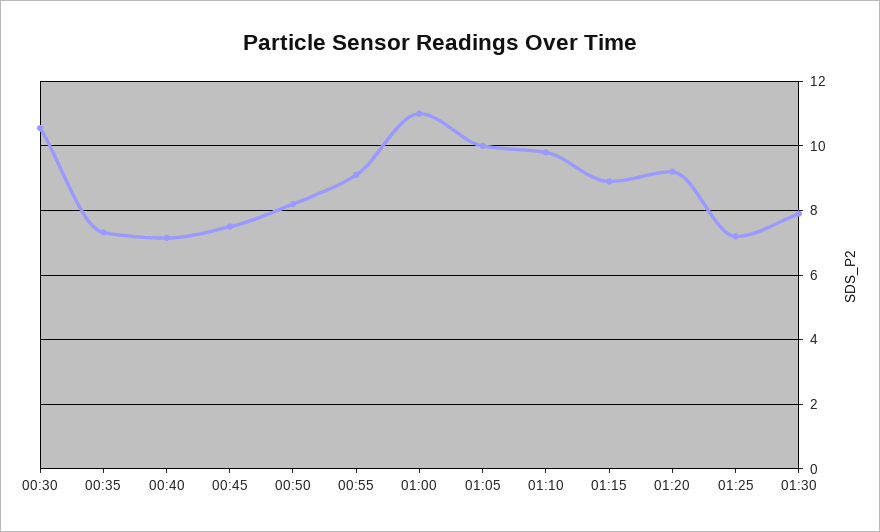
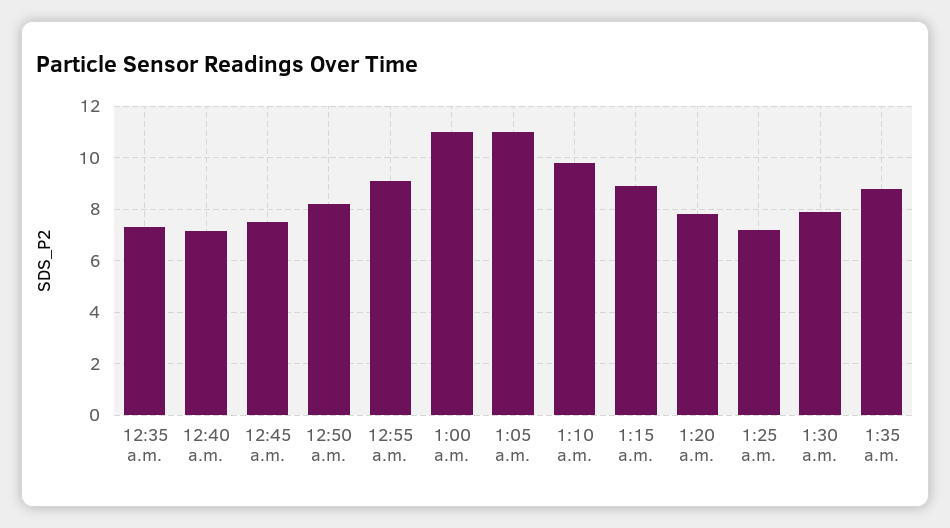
00:30: 10.6 -> none
01:05: 10 -> 11
01:20: 9.2 -> 7.75
1:35 a.m.: none -> 8.75

